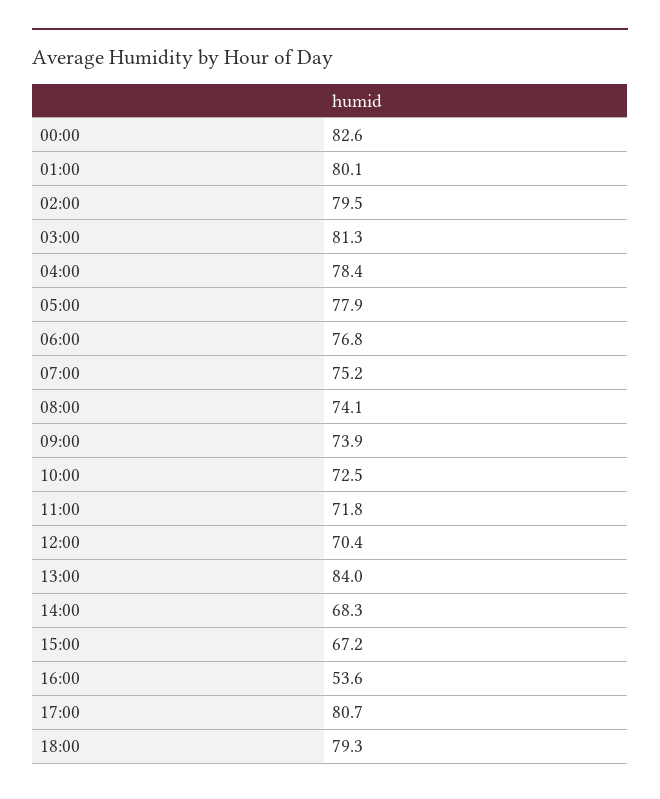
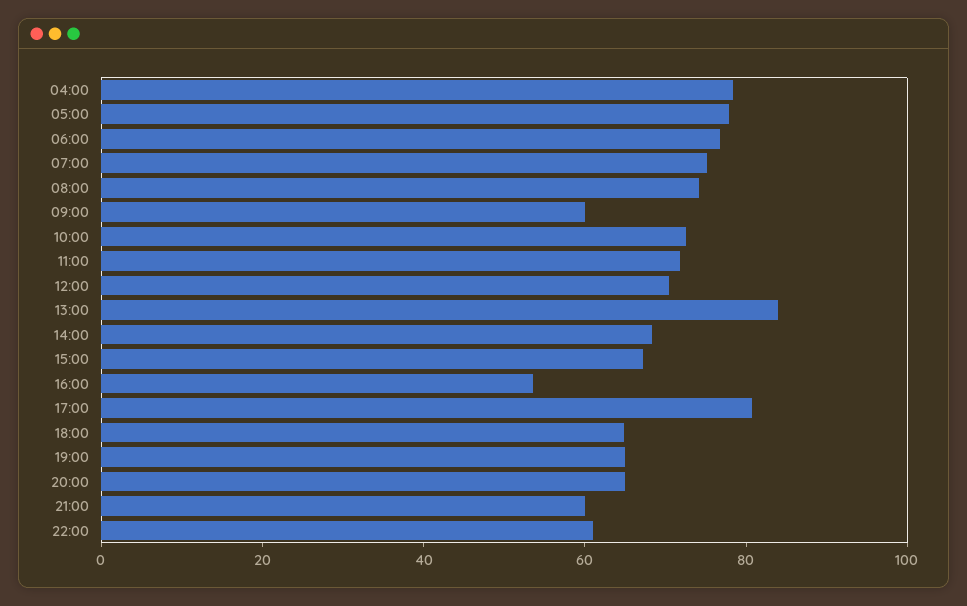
00:00: 82.6 -> none
01:00: 80.1 -> none
02:00: 79.5 -> none
03:00: 81.3 -> none
09:00: 73.9 -> 60
18:00: 79.3 -> 65
19:00: none -> 65
20:00: none -> 65
21:00: none -> 60
22:00: none -> 60

